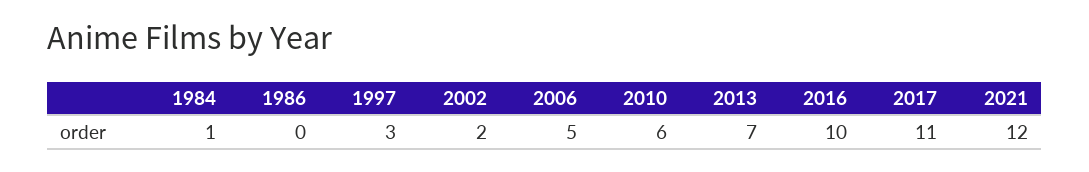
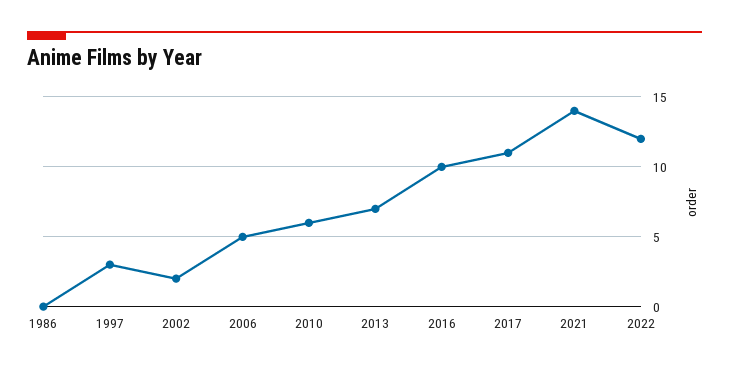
1984: 1 -> none
2021: 12 -> 14
2022: none -> 12

